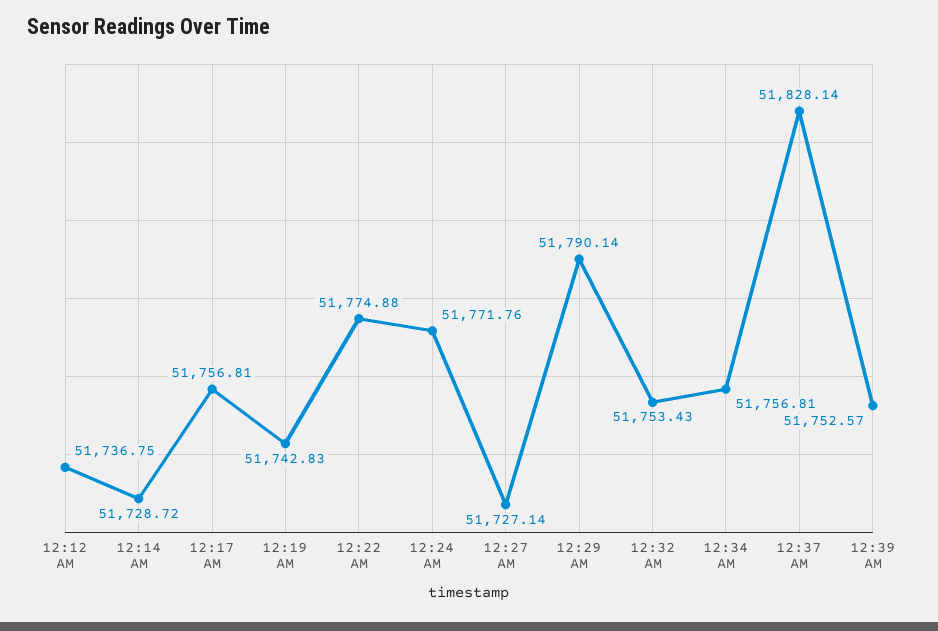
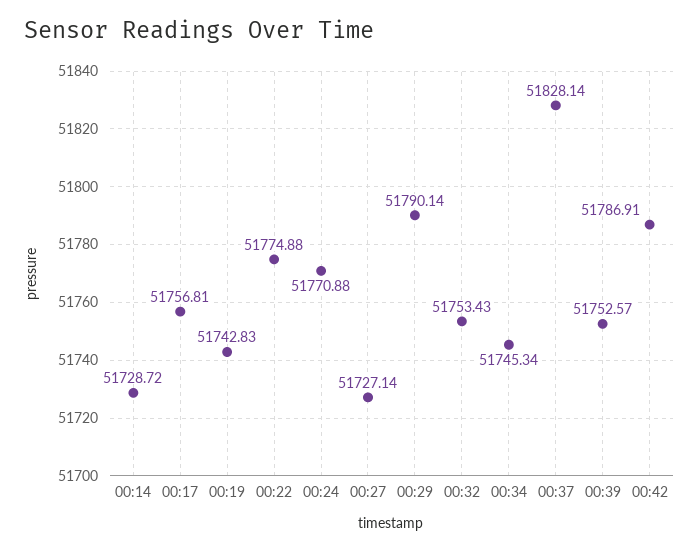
12:12 AM: 51736.75 -> none
12:24 AM: 51771.76 -> 51770.88
12:34 AM: 51756.81 -> 51745.34
00:42: none -> 51786.91

